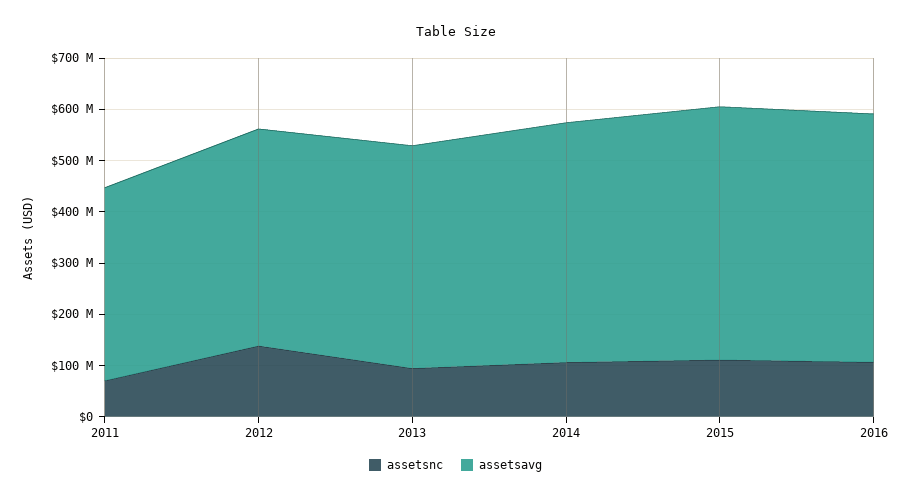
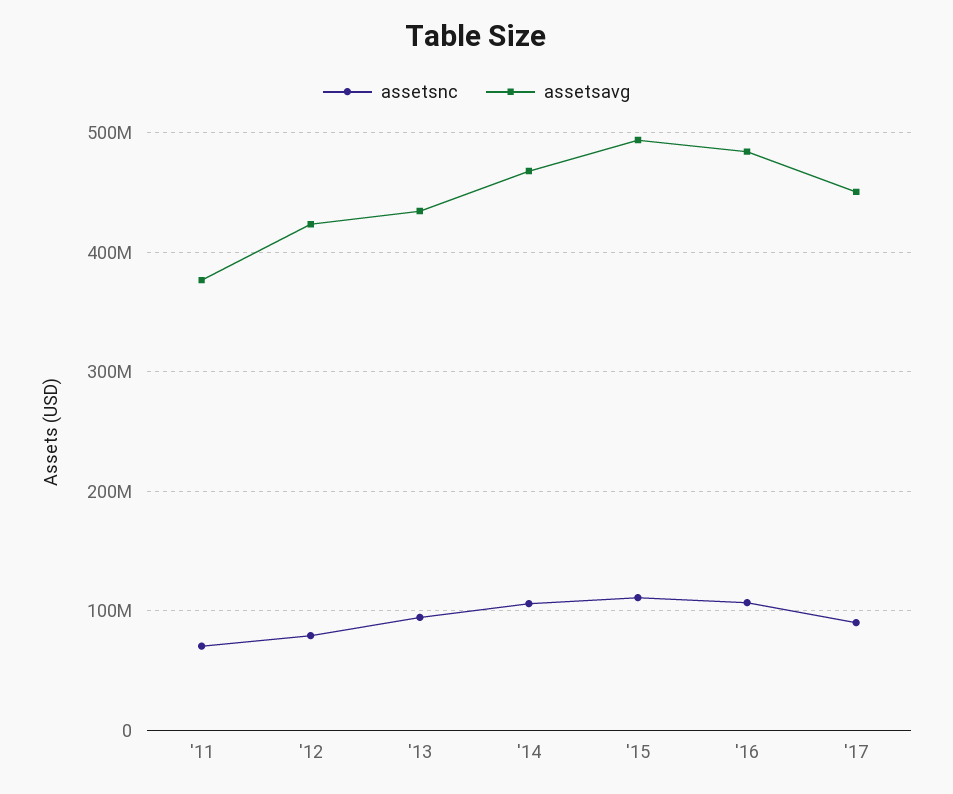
assetsnc, 2012: 140000000 -> 80000000
assetsnc, '17: none -> 90000000
assetsavg, '17: none -> 450000000

